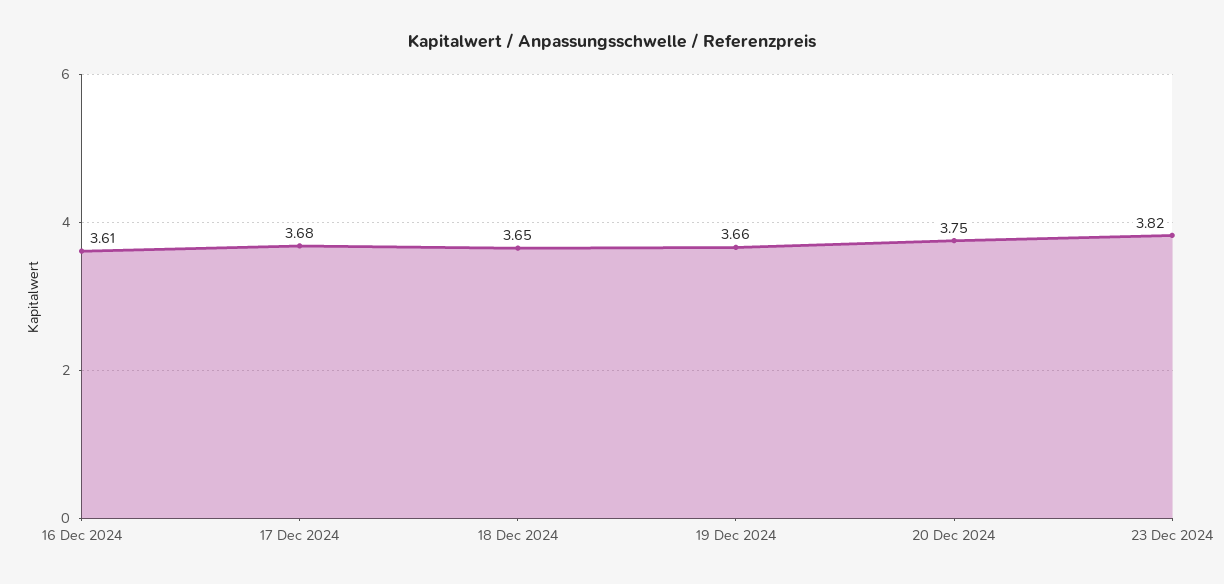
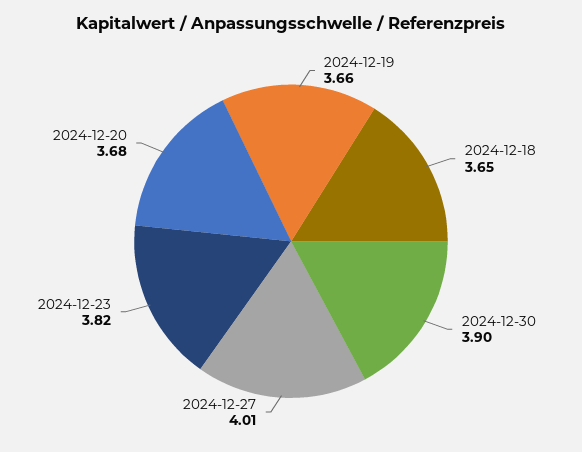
16 Dec 2024: 3.61 -> none
17 Dec 2024: 3.68 -> none
20 Dec 2024: 3.75 -> 3.68
2024-12-30: none -> 3.9
2024-12-27: none -> 4.01

